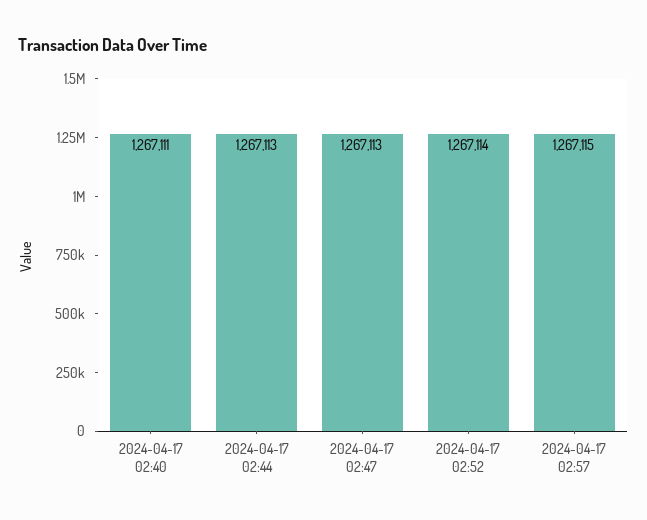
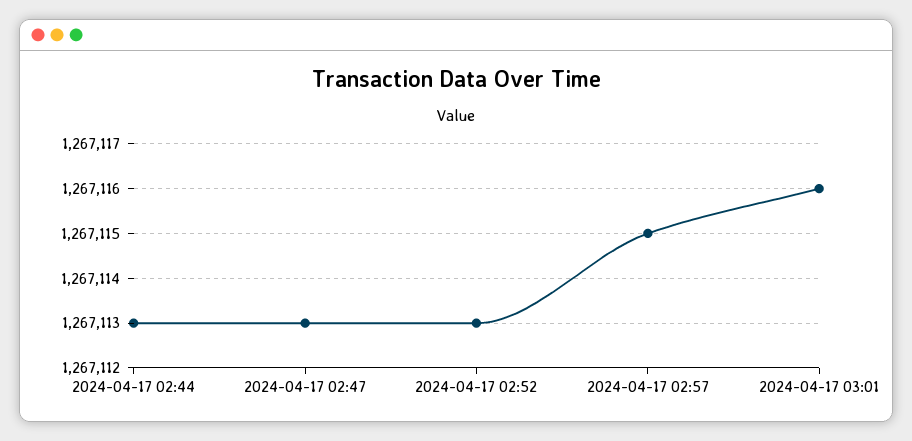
2024-04-17 02:40: 1267111 -> none
2024-04-17 02:52: 1267114 -> 1267113
2024-04-17 03:01: none -> 1267116

